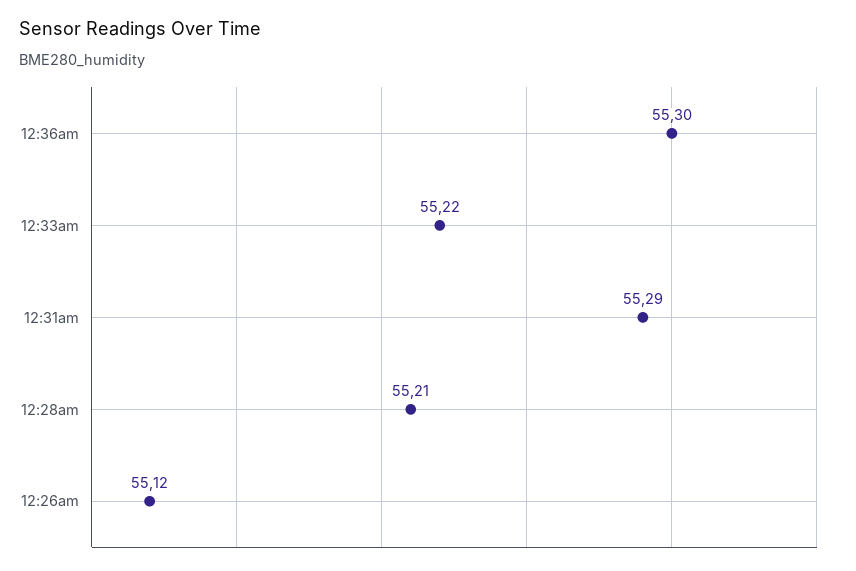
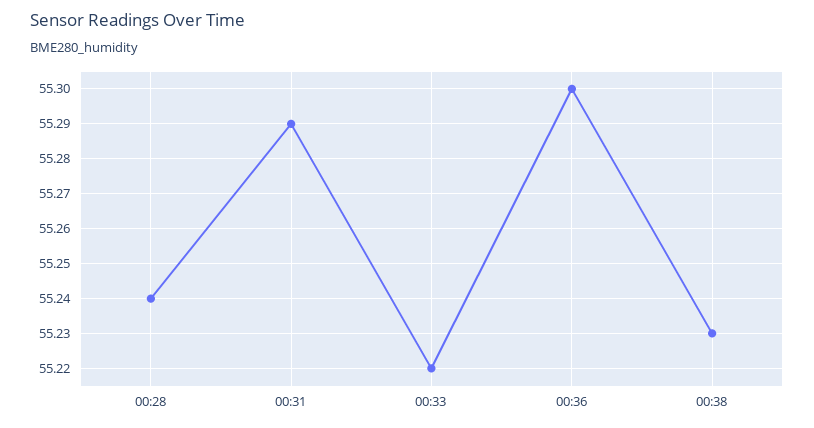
12:28am: 55.21 -> 55.24
12:26am: 55.12 -> none
00:38: none -> 55.23

